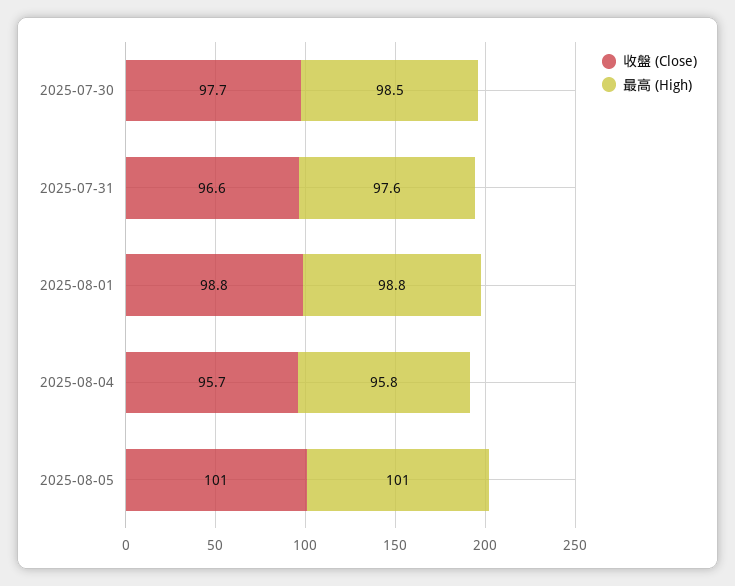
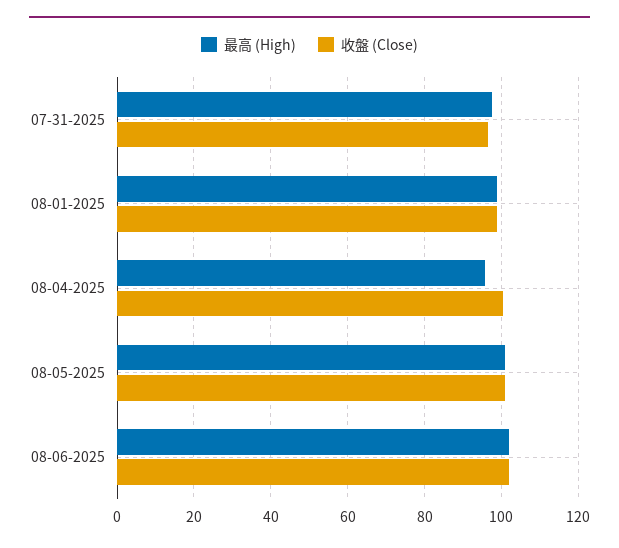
收盤 (Close), 2025-07-30: 97.7 -> none
最高 (High), 2025-07-30: 98.5 -> none
收盤 (Close), 2025-08-04: 95.7 -> 100
最高 (High), 08-06-2025: none -> 102
收盤 (Close), 08-06-2025: none -> 102

